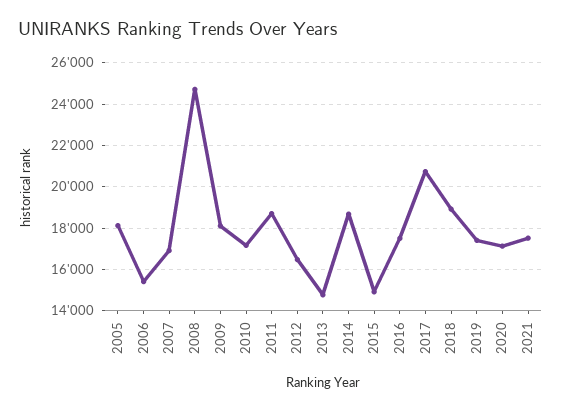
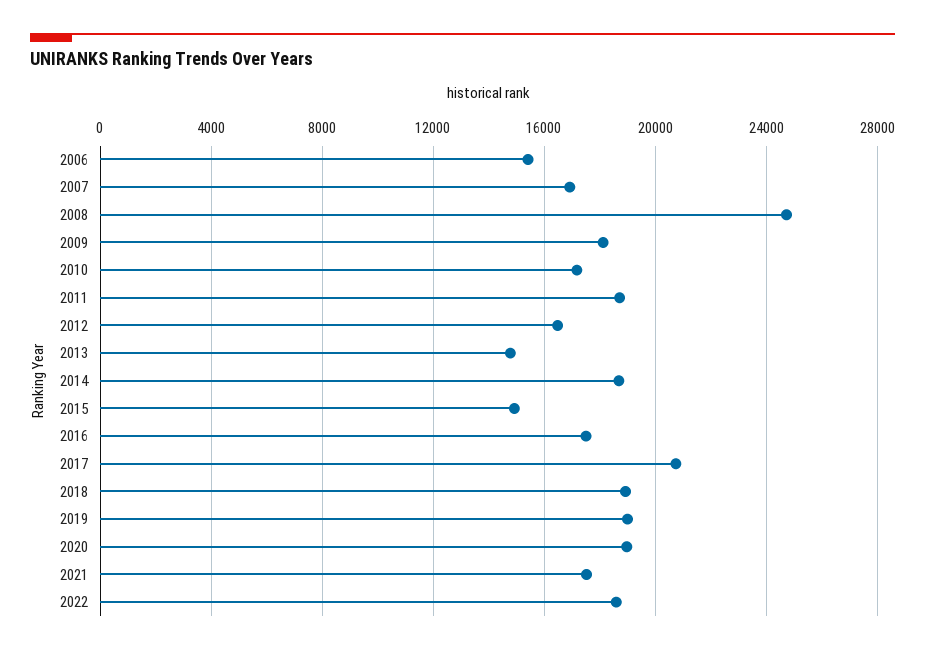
2005: 18000 -> none
2019: 17500 -> 19000
2020: 17000 -> 19000
2022: none -> 18500

